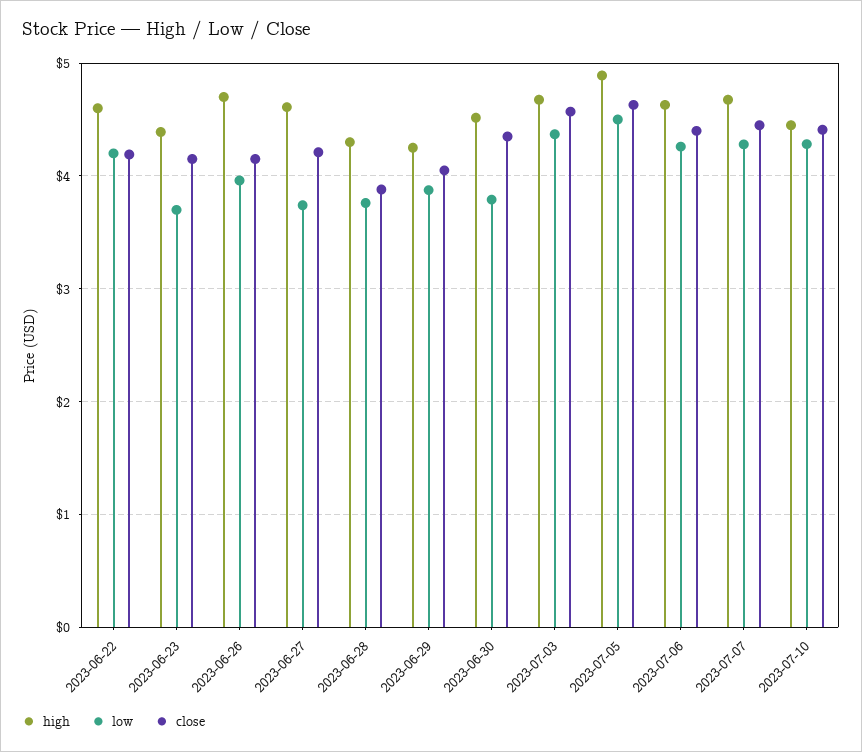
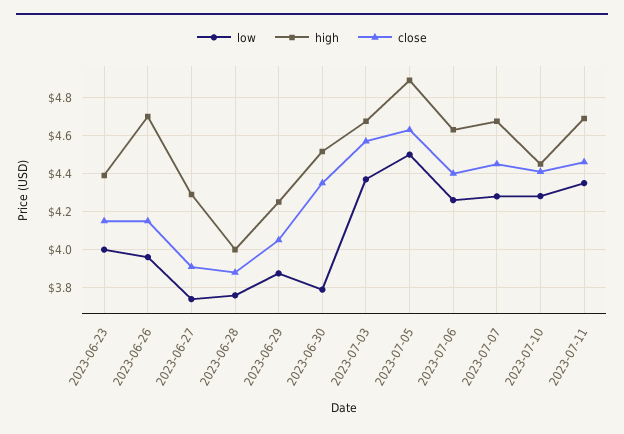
high, 2023-06-22: 4.6 -> none
low, 2023-06-22: 4.2 -> none
close, 2023-06-22: 4.2 -> none
low, 2023-06-23: 3.7 -> 4
high, 2023-06-27: 4.6 -> 4.3
close, 2023-06-27: 4.2 -> 3.9
high, 2023-06-28: 4.3 -> 4
low, 2023-07-11: none -> 4.35
high, 2023-07-11: none -> 4.7
close, 2023-07-11: none -> 4.45

